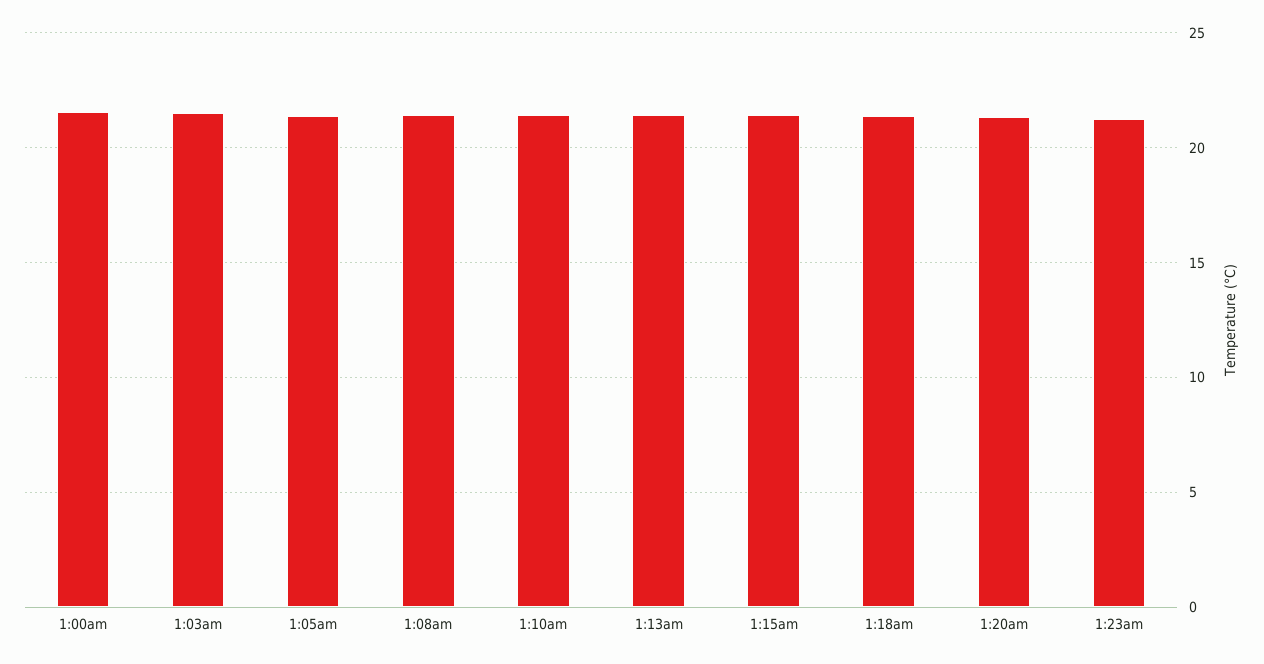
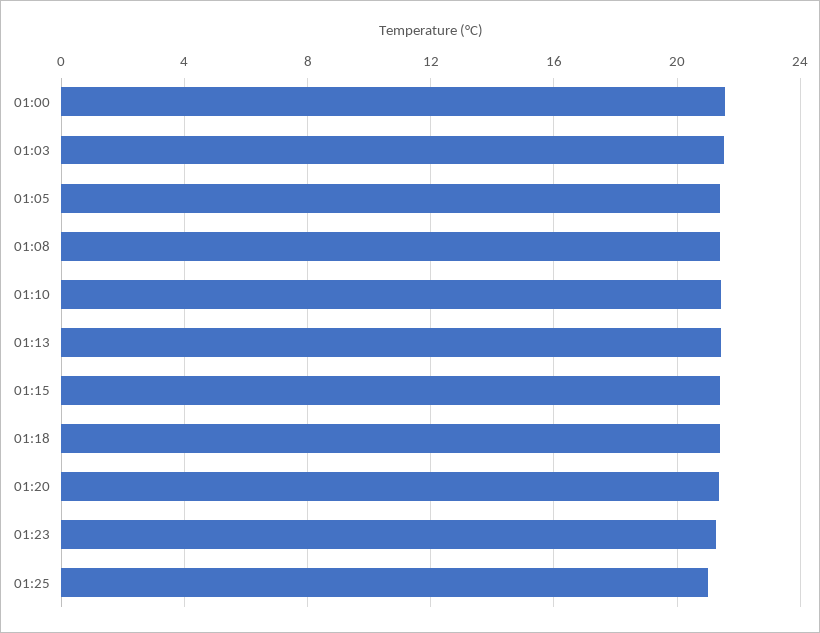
01:25: none -> 21

